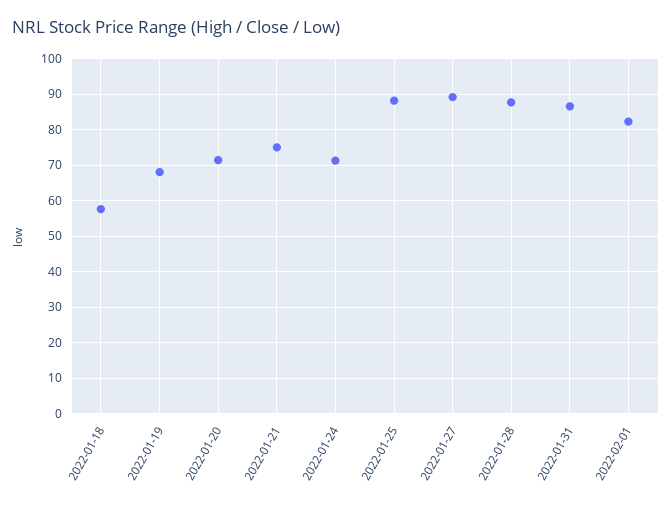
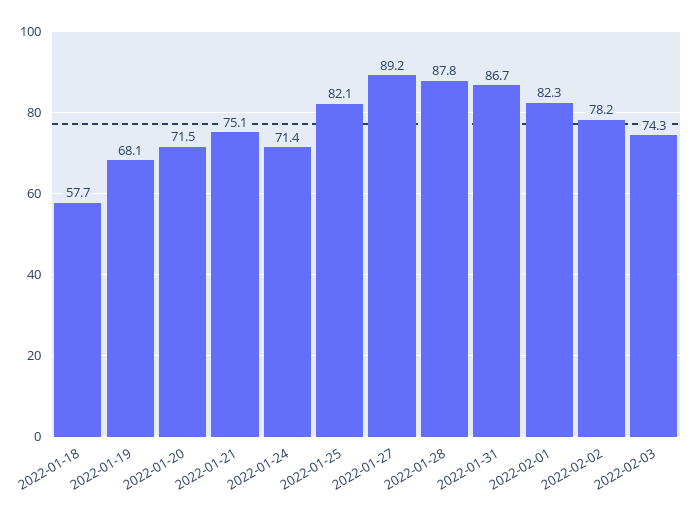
2022-01-25: 88 -> 82.1
2022-02-02: none -> 78.2
2022-02-03: none -> 74.3

